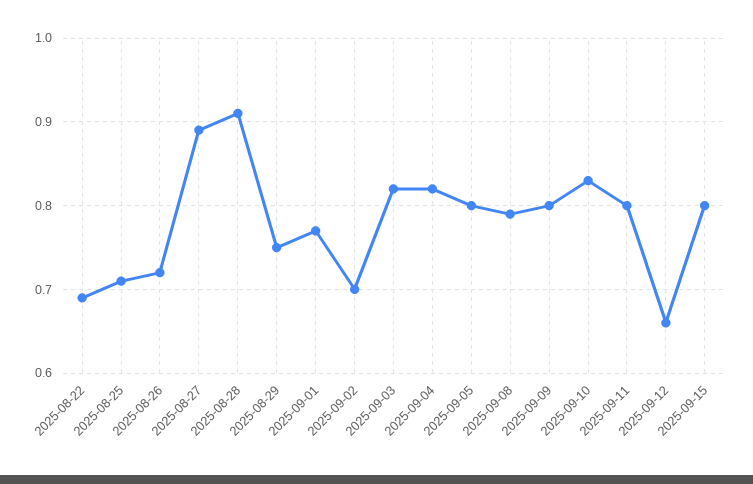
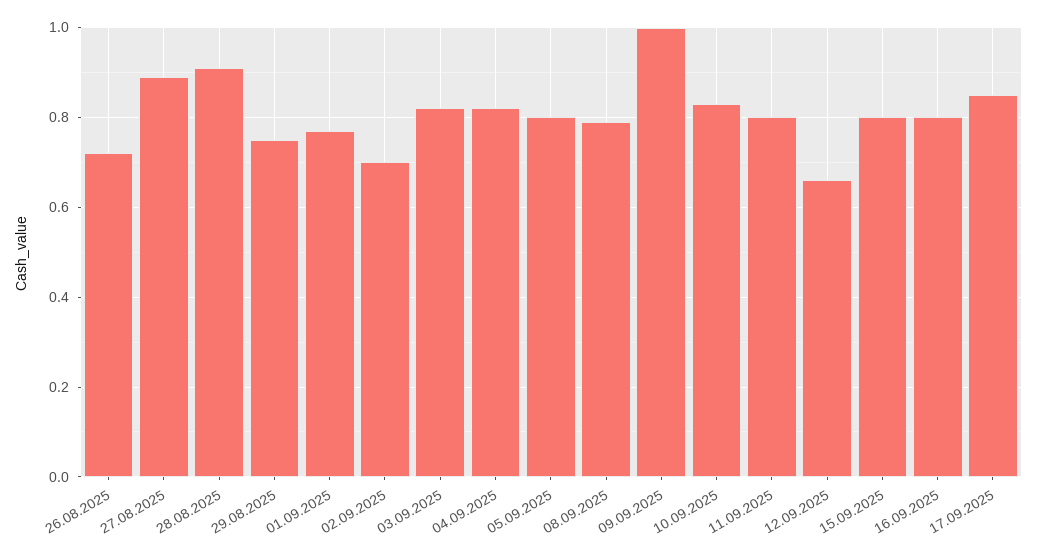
2025-08-22: 0.69 -> none
2025-08-25: 0.71 -> none
2025-09-09: 0.8 -> 1
16.09.2025: none -> 0.8
17.09.2025: none -> 0.85

